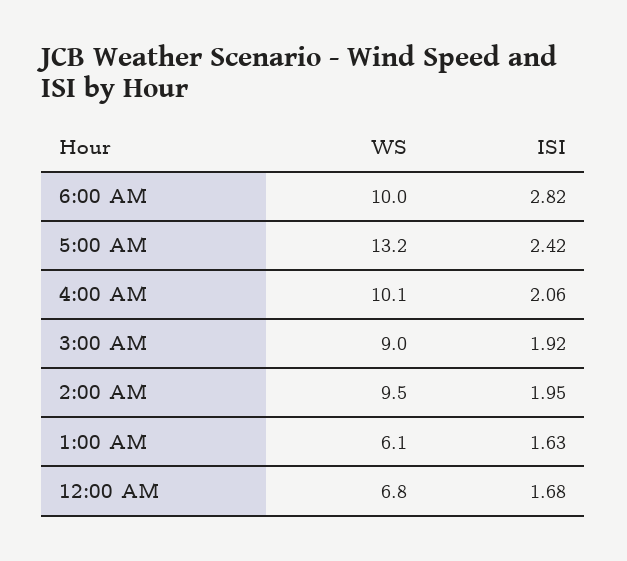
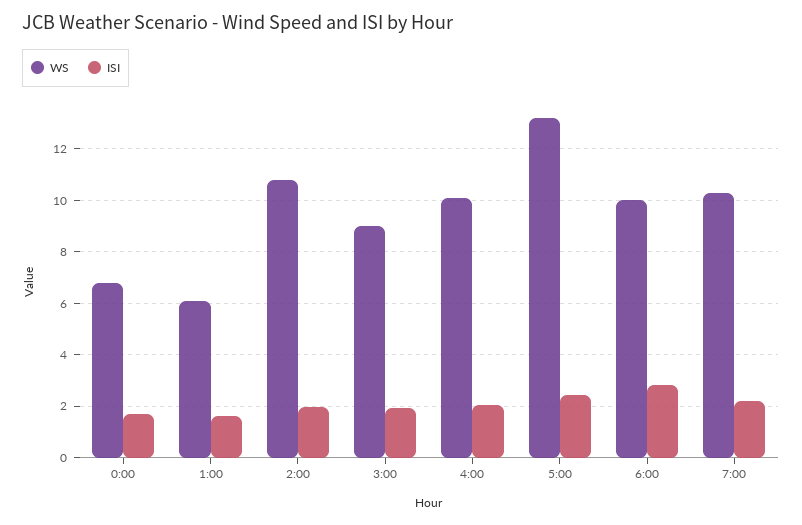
WS, 2:00 AM: 9.5 -> 10.75
WS, 7:00: none -> 10.25
ISI, 7:00: none -> 2.25

